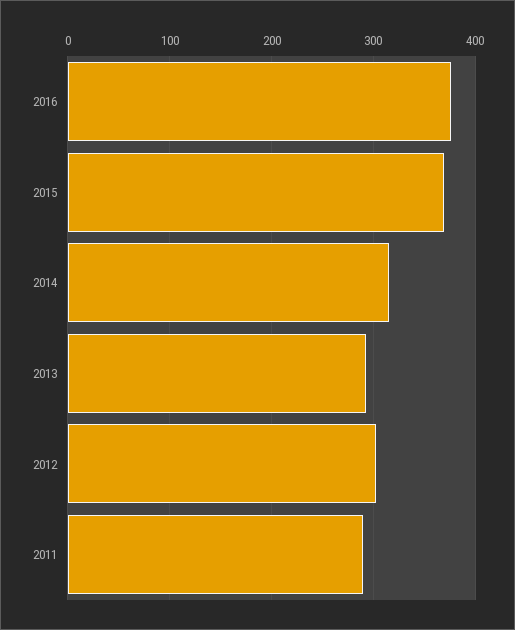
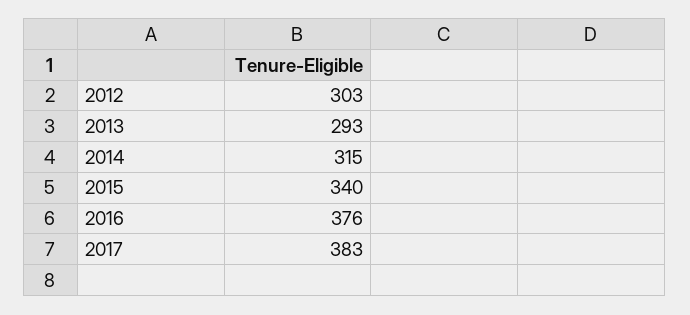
2015: 370 -> 340
2011: 290 -> none
2017: none -> 383

